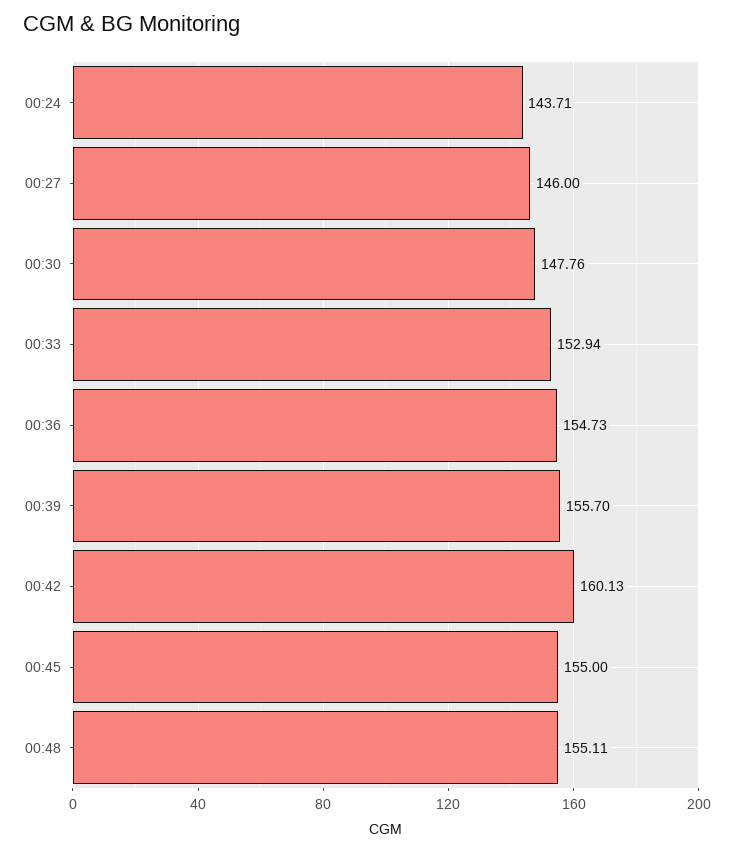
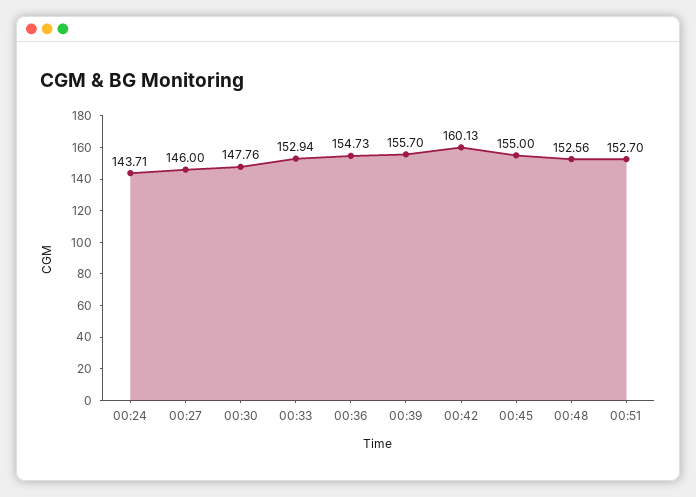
00:48: 155.11 -> 152.56
00:51: none -> 152.7

